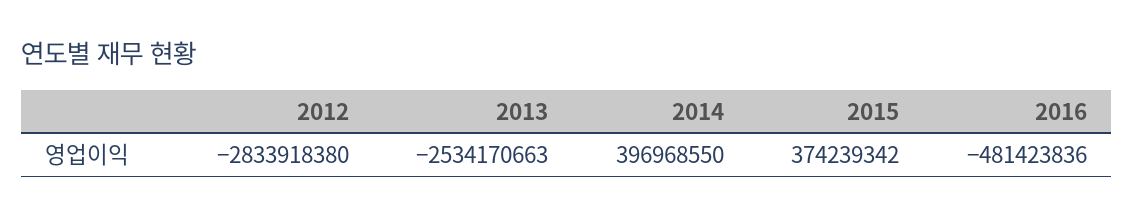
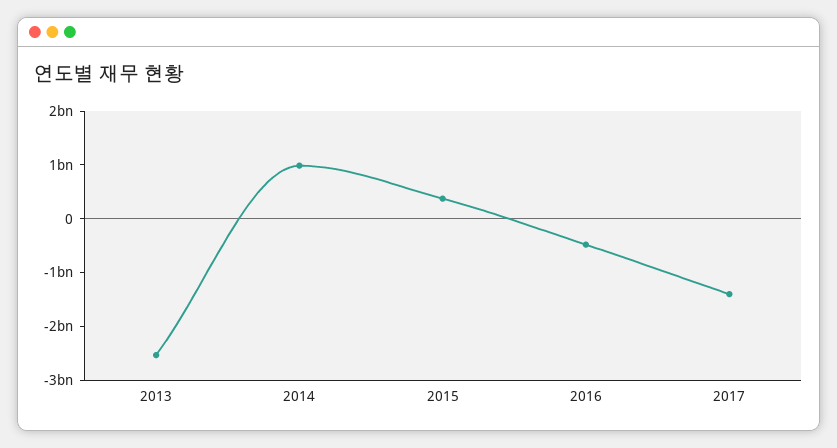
2012: -2833918380 -> none
2014: 396968550 -> 1000000000
2017: none -> -1400000000

